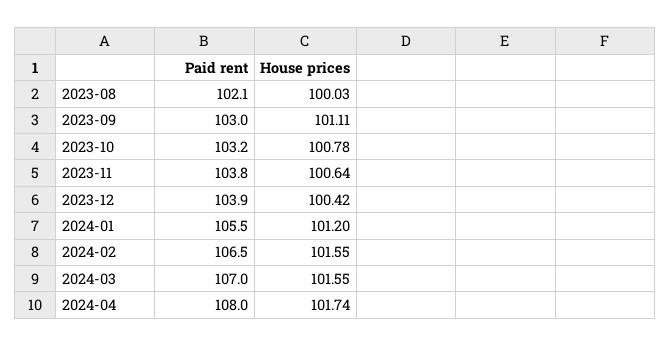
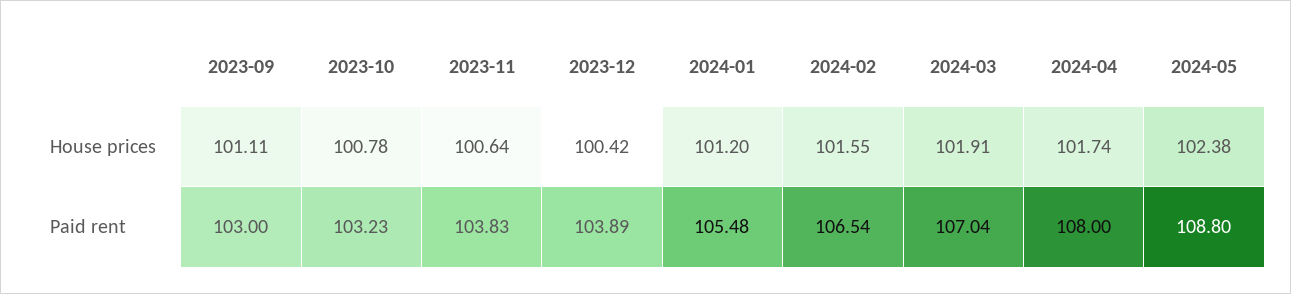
Paid rent, 2023-08: 102.1 -> none
House prices, 2023-08: 100.03 -> none
House prices, 2024-03: 101.55 -> 101.91
House prices, 2024-05: none -> 102.38
Paid rent, 2024-05: none -> 108.8

